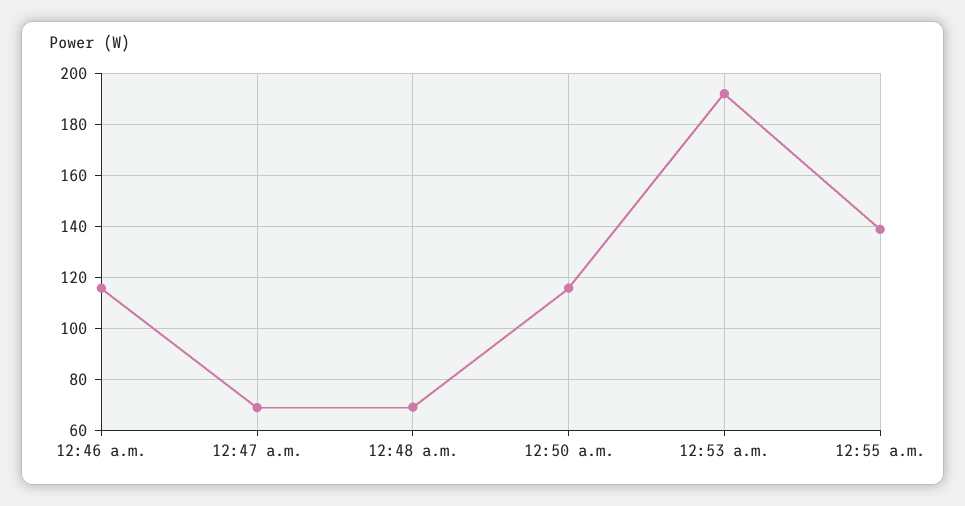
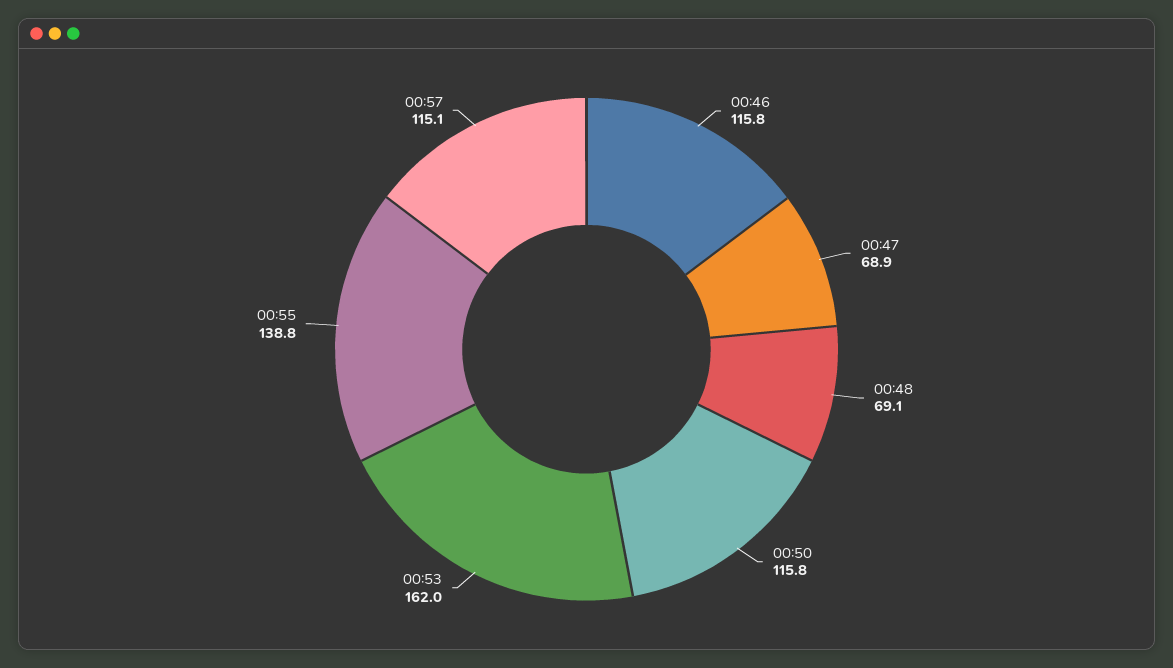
12:53 a.m.: 192.5 -> 162
00:57: none -> 115.1

